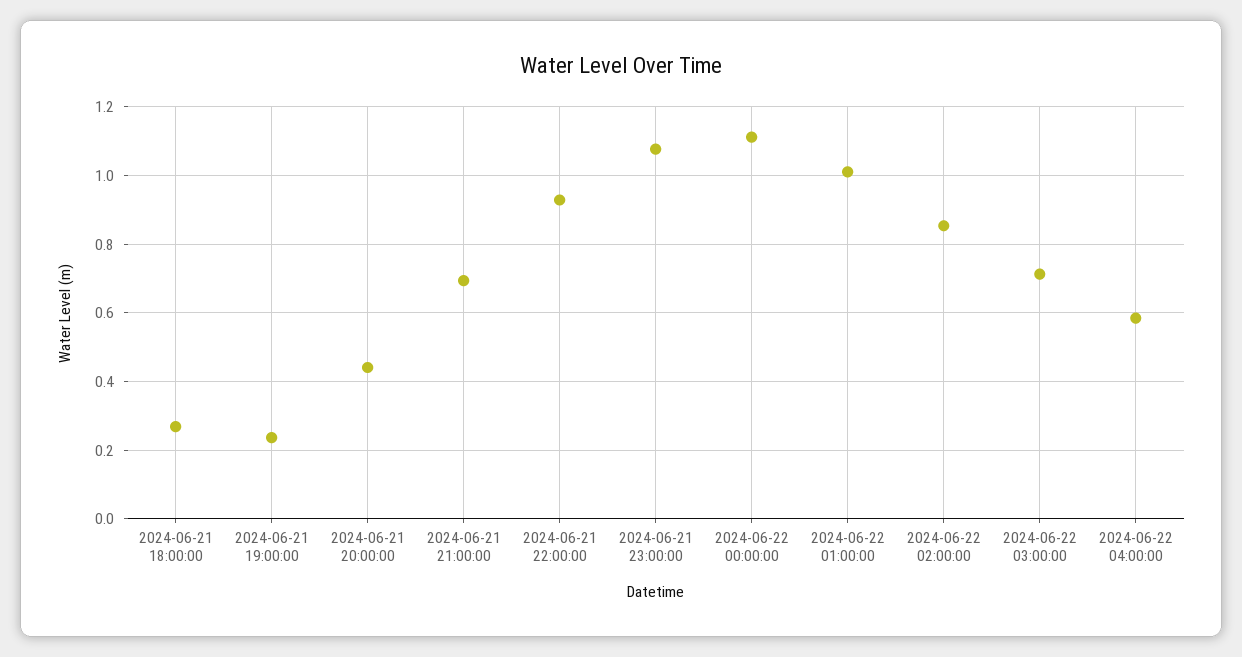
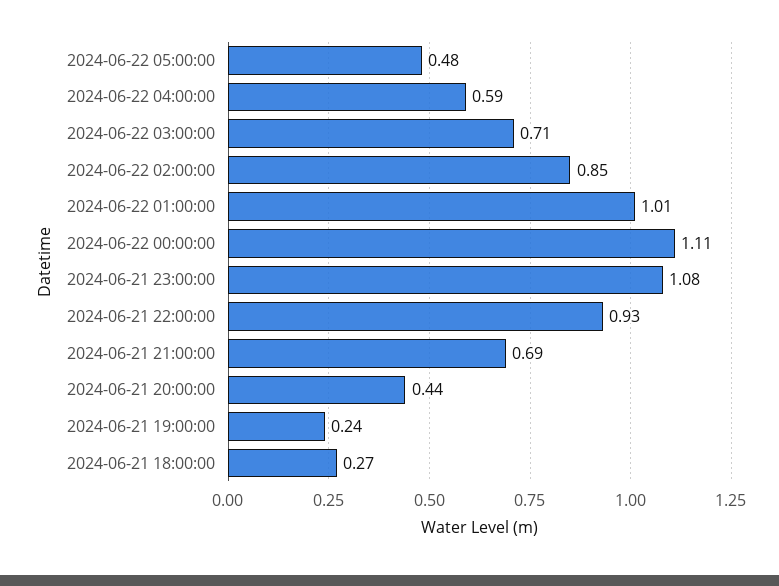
2024-06-22 05:00:00: none -> 0.48

